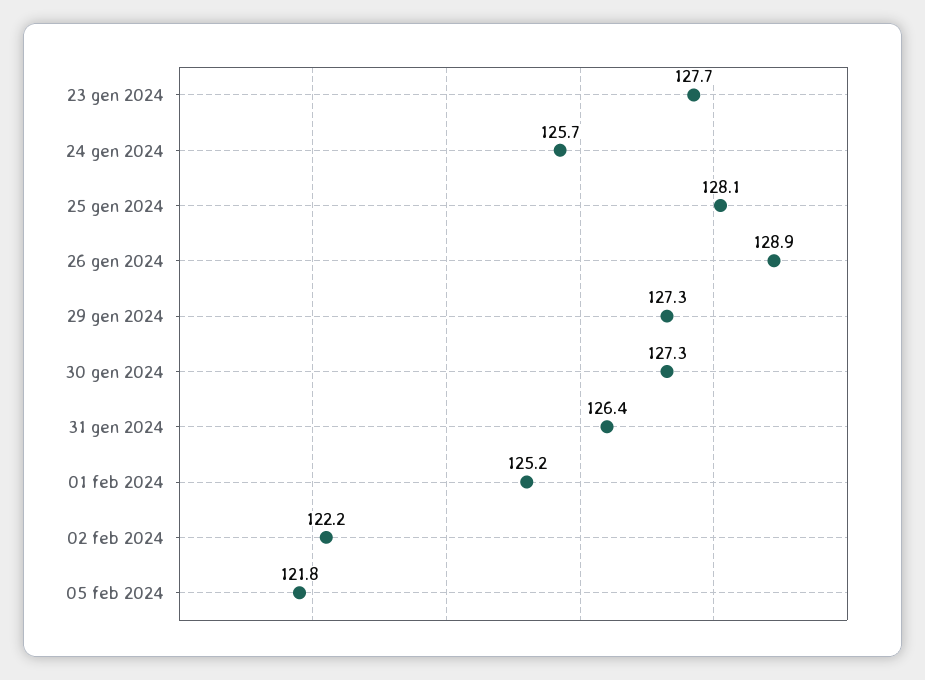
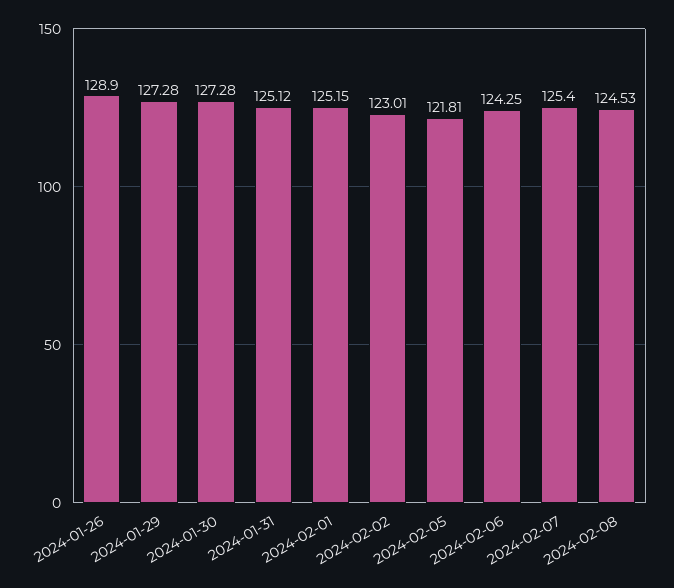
23 gen 2024: 127.7 -> none
24 gen 2024: 125.7 -> none
25 gen 2024: 128.1 -> none
31 gen 2024: 126.4 -> 125.12
02 feb 2024: 122.2 -> 123.01
2024-02-06: none -> 124.25
2024-02-07: none -> 125.4
2024-02-08: none -> 124.53

